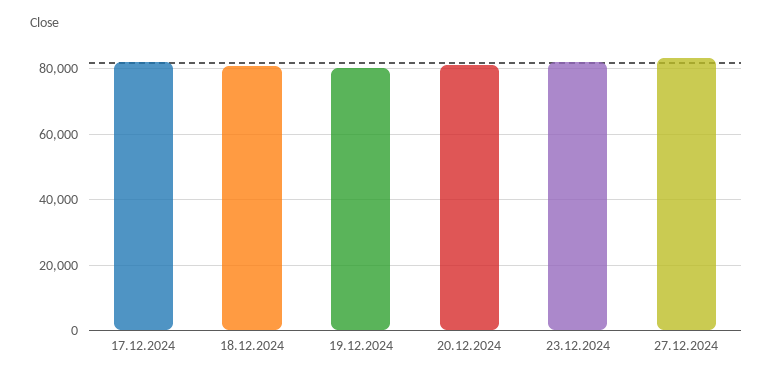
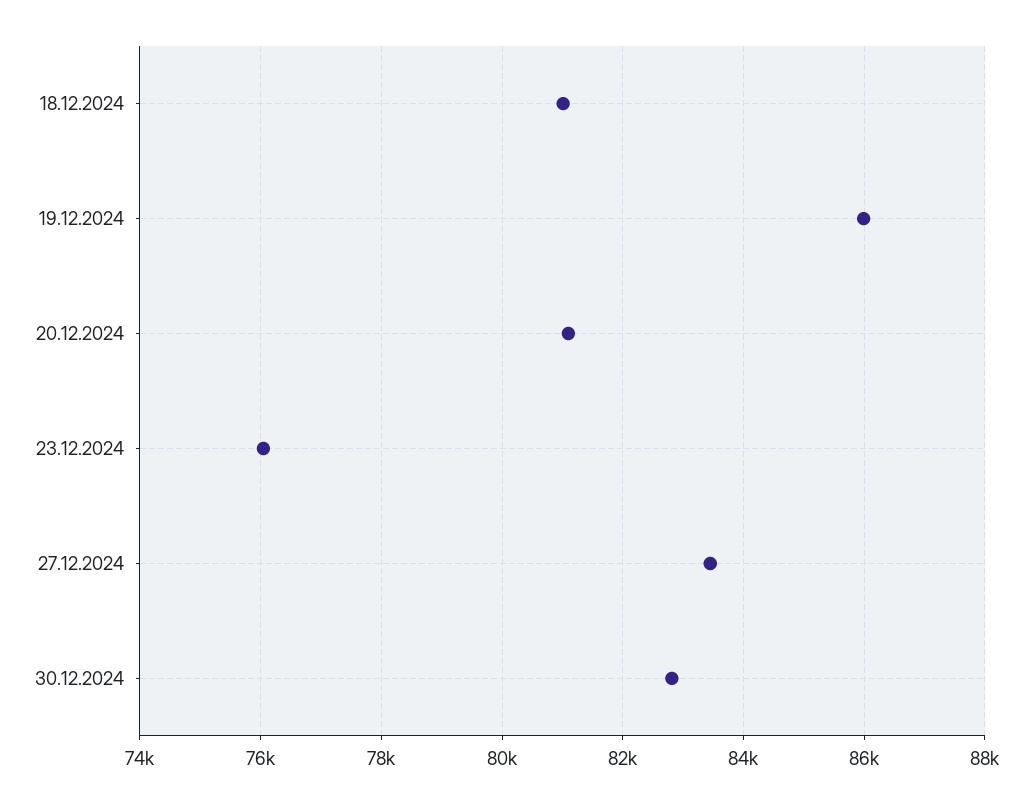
17.12.2024: 82000 -> none
19.12.2024: 80000 -> 86000
23.12.2024: 82000 -> 76000
30.12.2024: none -> 82800

